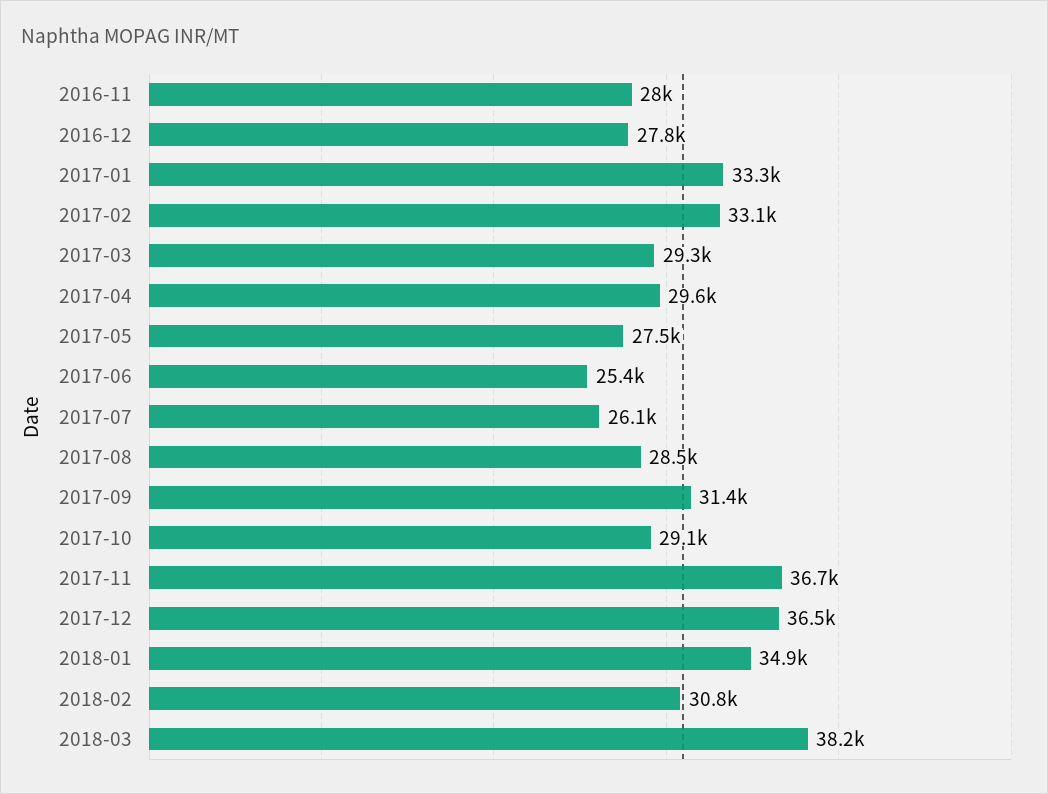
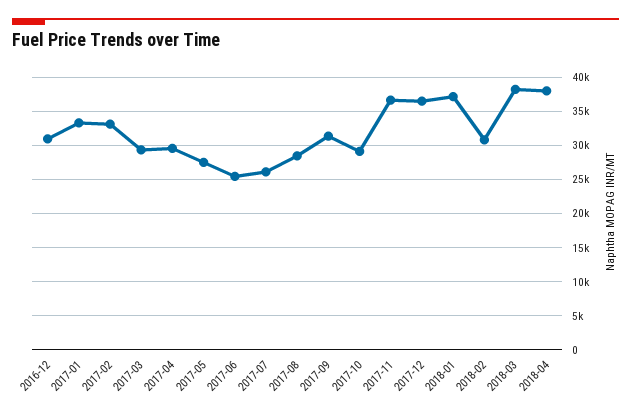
2016-11: 28000 -> none
2016-12: 27800 -> 31000
2018-01: 34900 -> 37000
2018-04: none -> 38000

